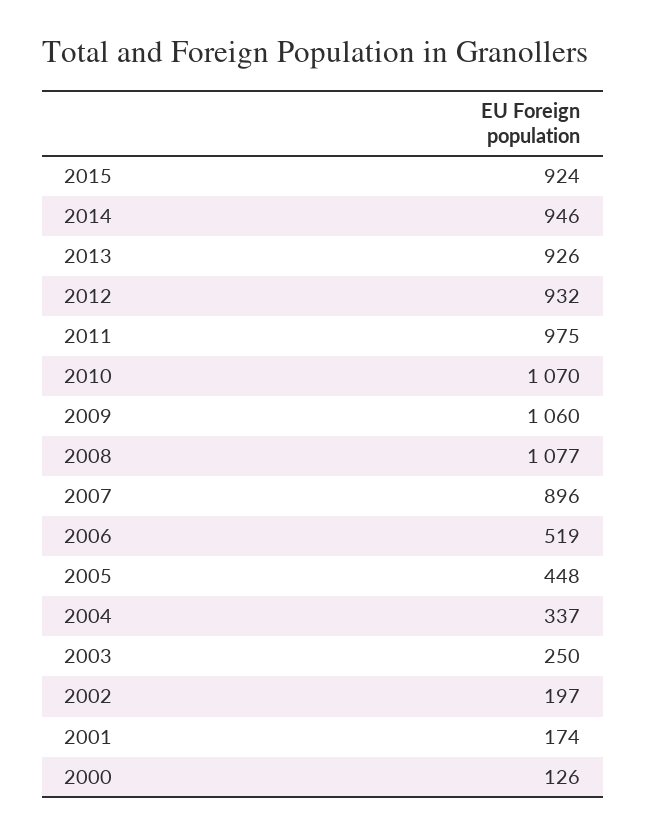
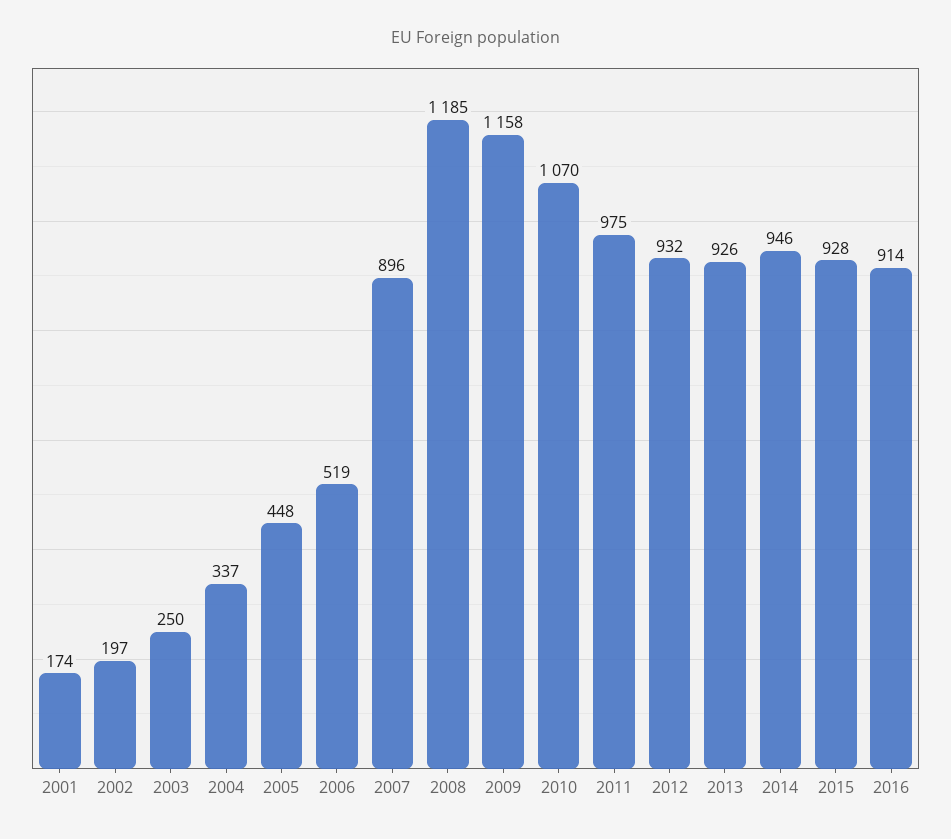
2015: 924 -> 928
2009: 1060 -> 1158
2008: 1077 -> 1185
2000: 126 -> none
2016: none -> 914

